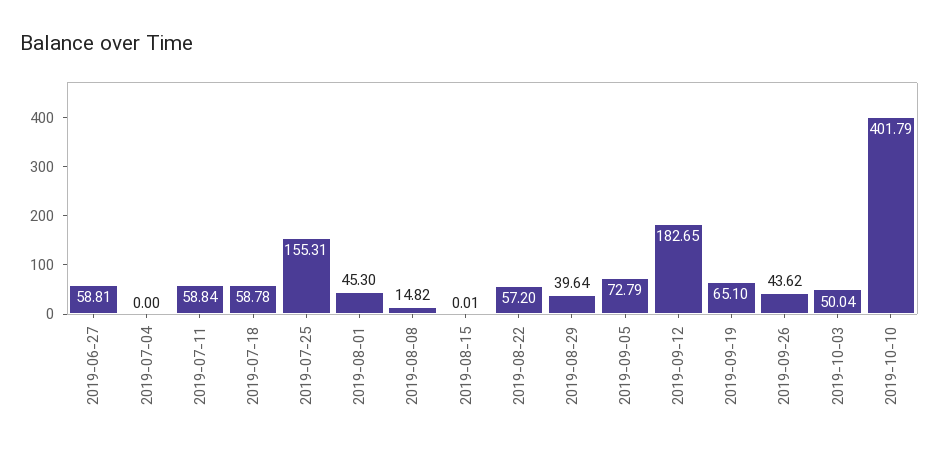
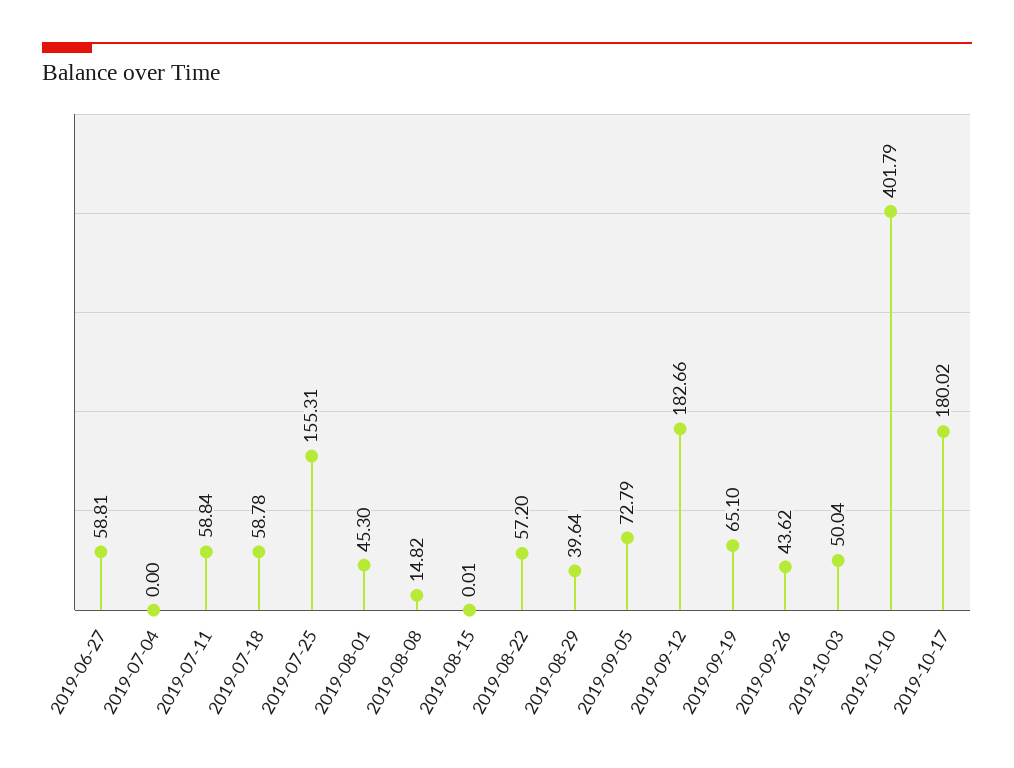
2019-09-12: 182.65 -> 182.66
2019-10-17: none -> 180.02

